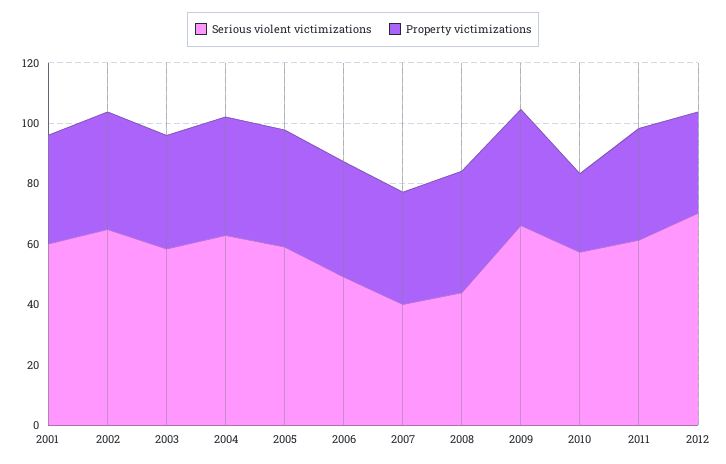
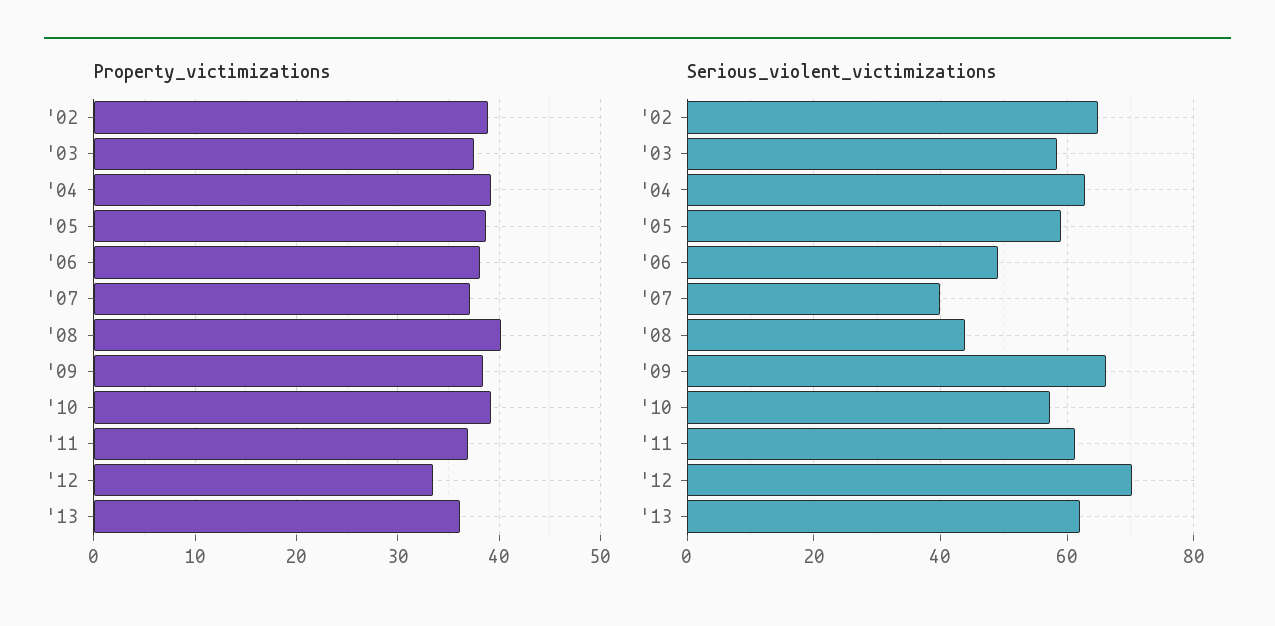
Serious violent victimizations, 2001: 60 -> none
Property victimizations, 2001: 35 -> none
Property victimizations, 2010: 25 -> 39
Property victimizations, '13: none -> 36
Serious violent victimizations, '13: none -> 62

